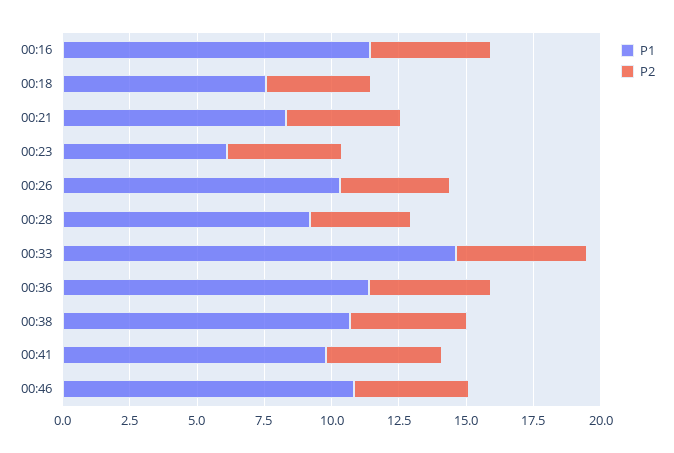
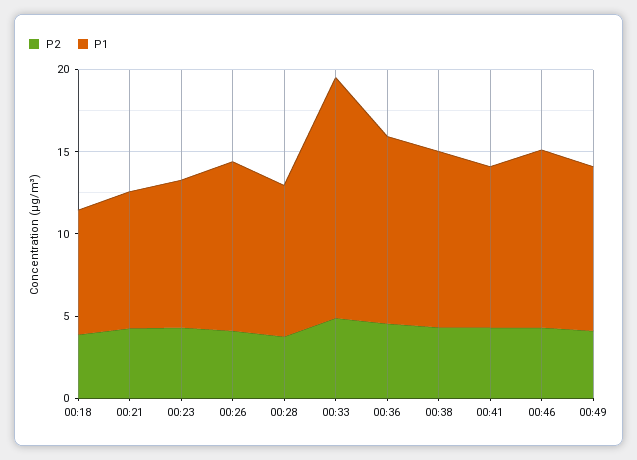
P1, 00:16: 11.5 -> none
P2, 00:16: 4.5 -> none
P1, 00:23: 6 -> 9
P2, 00:49: none -> 4
P1, 00:49: none -> 10

